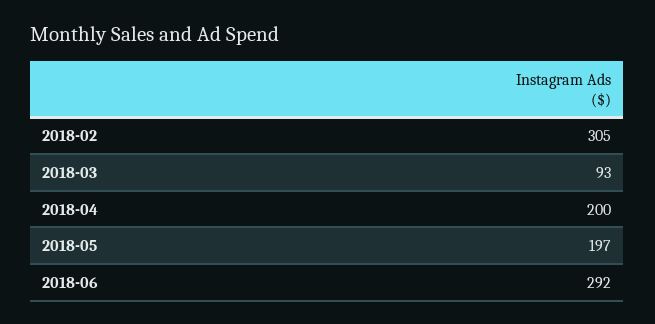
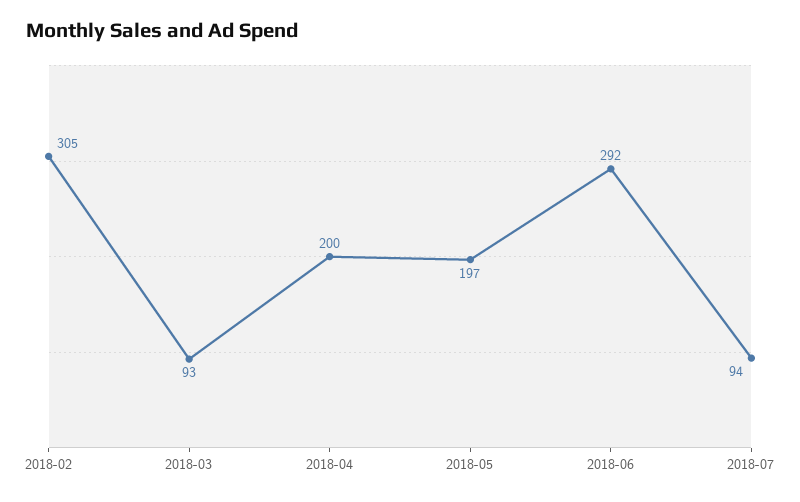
2018-07: none -> 94

